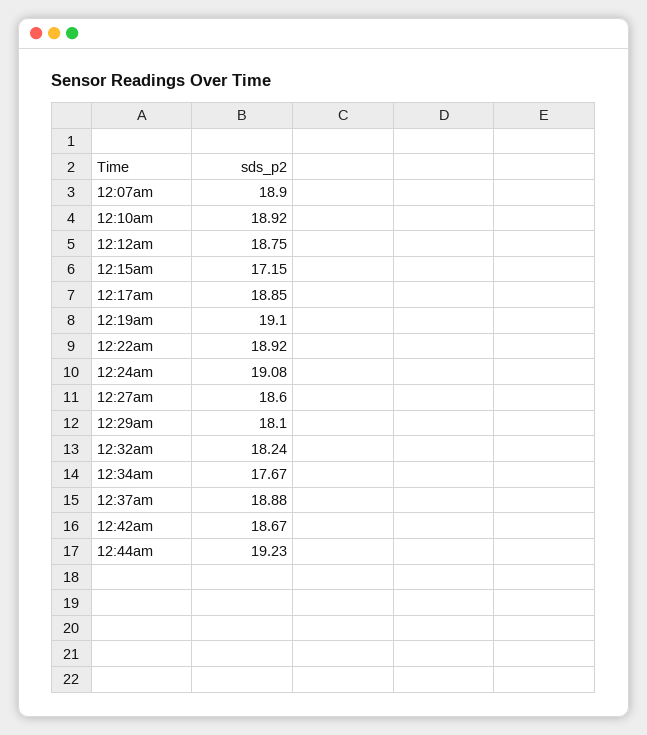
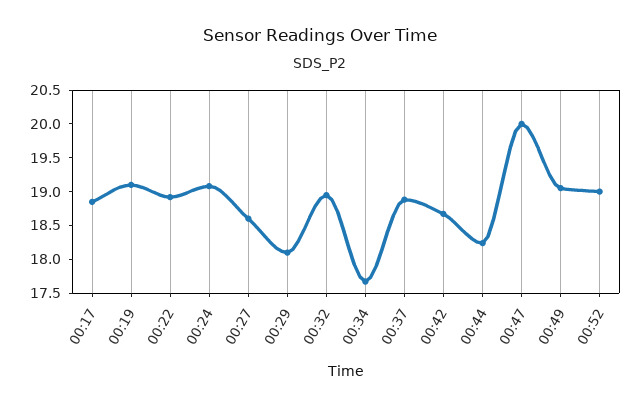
12:07am: 18.9 -> none
12:10am: 18.92 -> none
12:12am: 18.75 -> none
12:15am: 17.15 -> none
12:32am: 18.24 -> 19
12:44am: 19.23 -> 18.25
00:47: none -> 20
00:49: none -> 19
00:52: none -> 19

